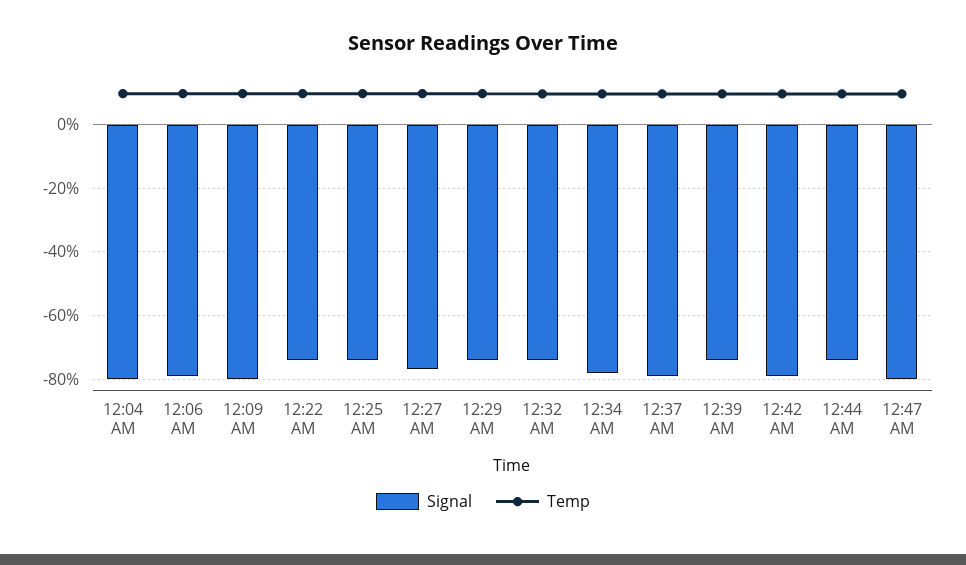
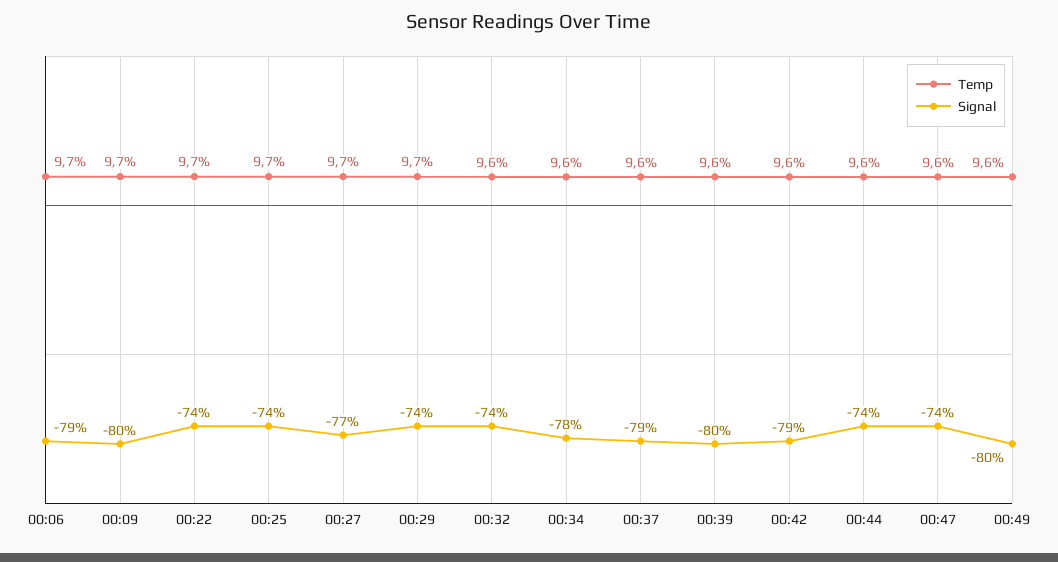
Signal, 12:04 AM: -80 -> none
Temp, 12:04 AM: 10 -> none
Signal, 12:39 AM: -74 -> -80
Signal, 12:47 AM: -80 -> -74
Temp, 00:49: none -> 9.6
Signal, 00:49: none -> -80

